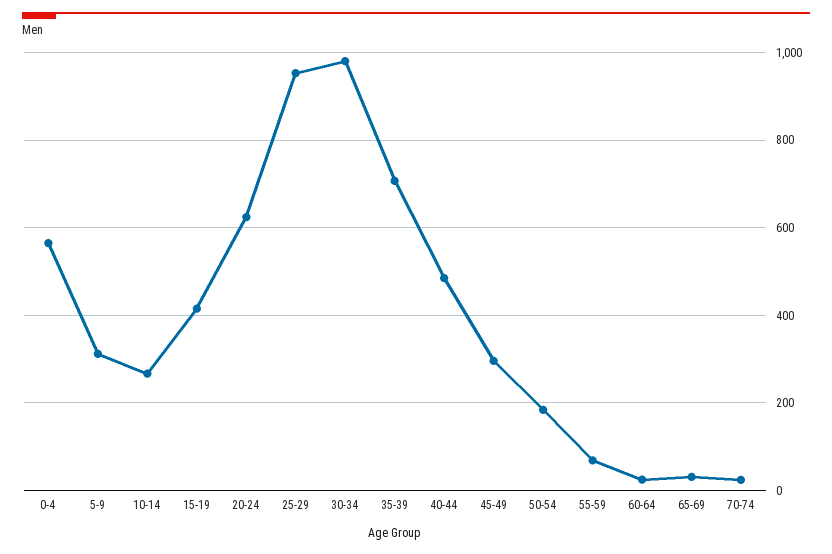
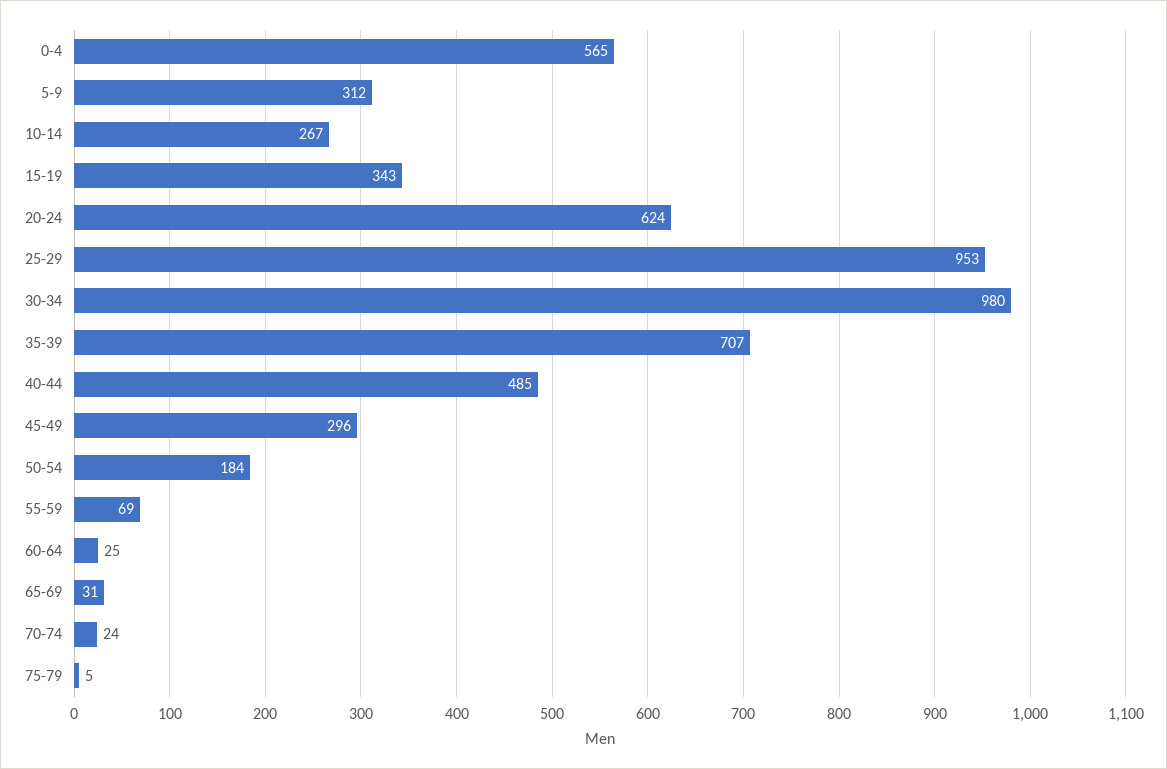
15-19: 420 -> 343
75-79: none -> 5

